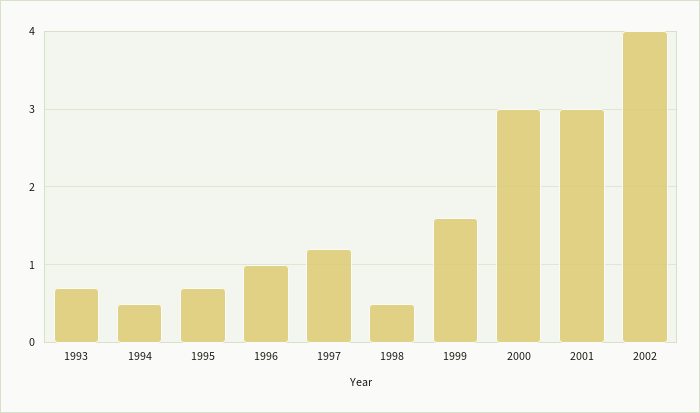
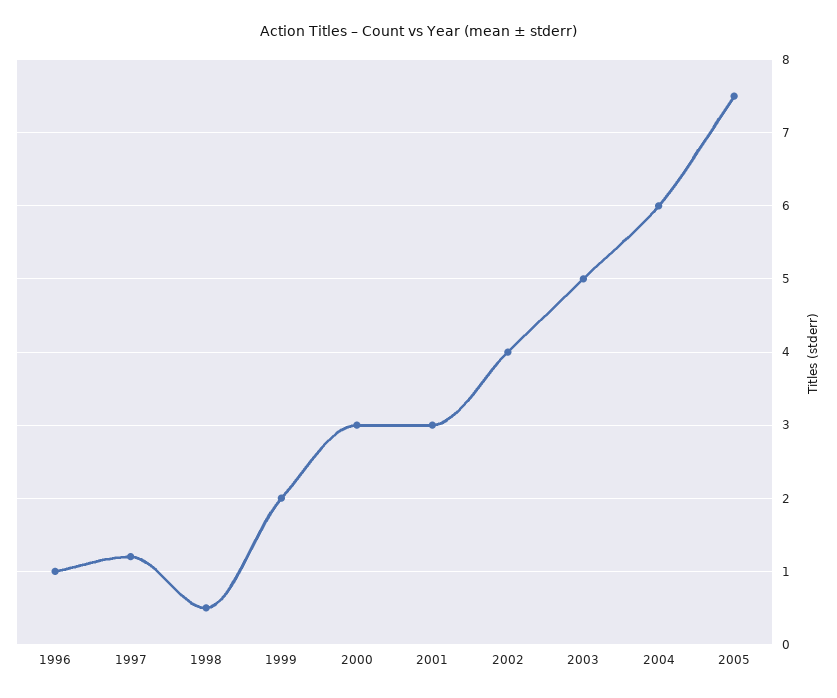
1993: 0.7 -> none
1994: 0.5 -> none
1995: 0.7 -> none
1999: 1.6 -> 2
2003: none -> 5
2004: none -> 6
2005: none -> 7.5

